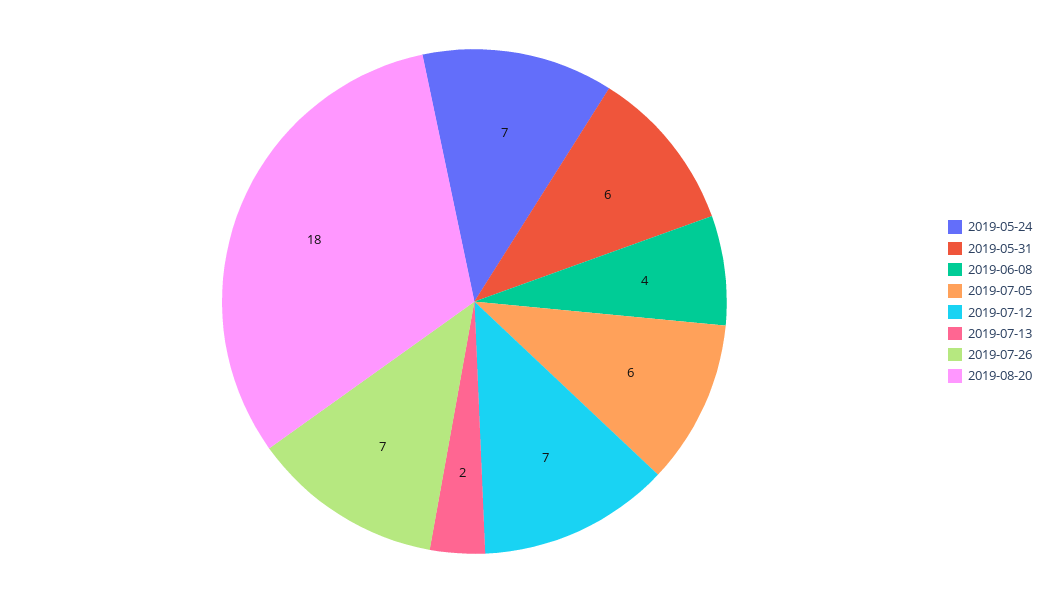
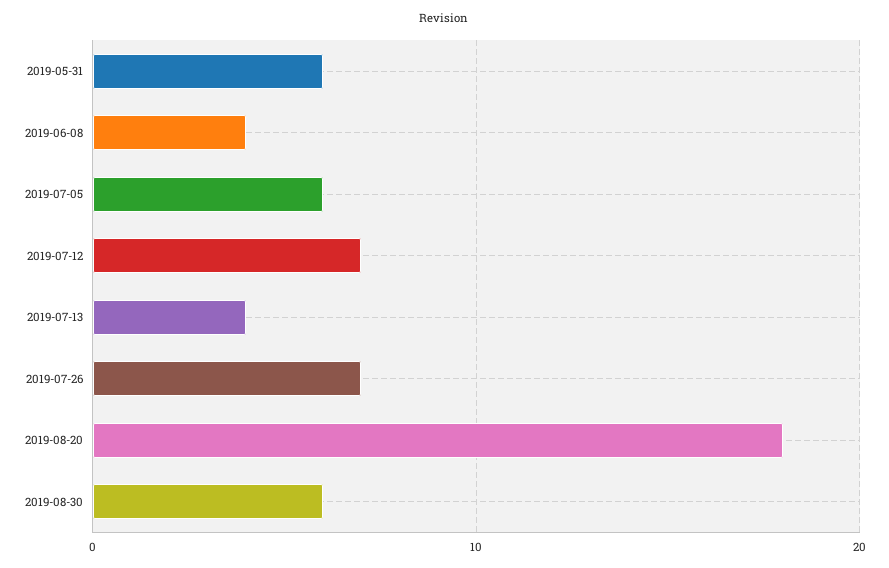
2019-05-24: 7 -> none
2019-07-13: 2 -> 4
2019-08-30: none -> 6

